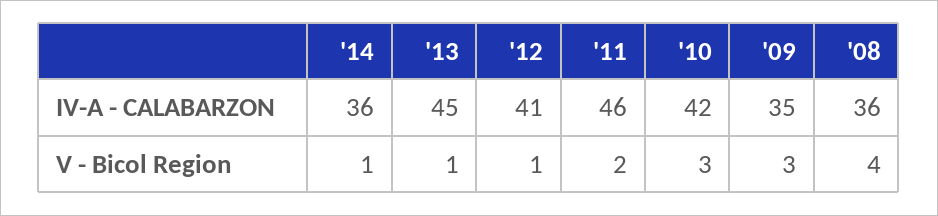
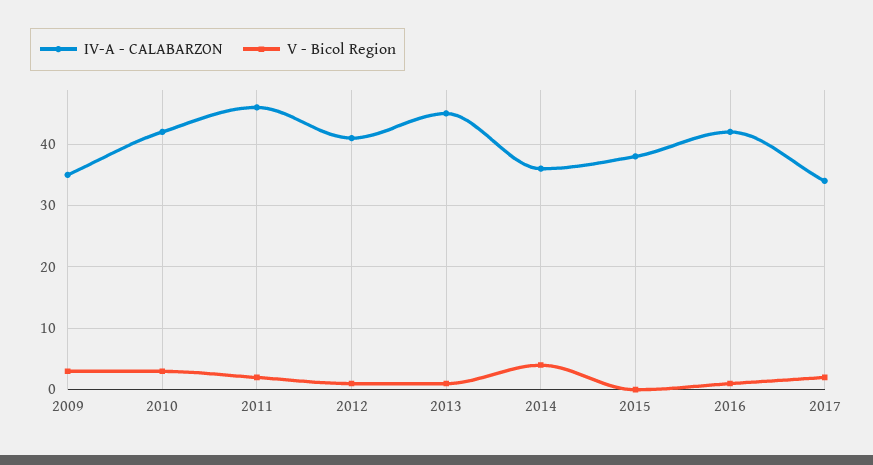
IV-A - CALABARZON, '08: 36 -> none
V - Bicol Region, '14: 1 -> 4
V - Bicol Region, '08: 4 -> none
IV-A - CALABARZON, 2015: none -> 38
V - Bicol Region, 2015: none -> 0
IV-A - CALABARZON, 2016: none -> 42
V - Bicol Region, 2016: none -> 1
IV-A - CALABARZON, 2017: none -> 34
V - Bicol Region, 2017: none -> 2

